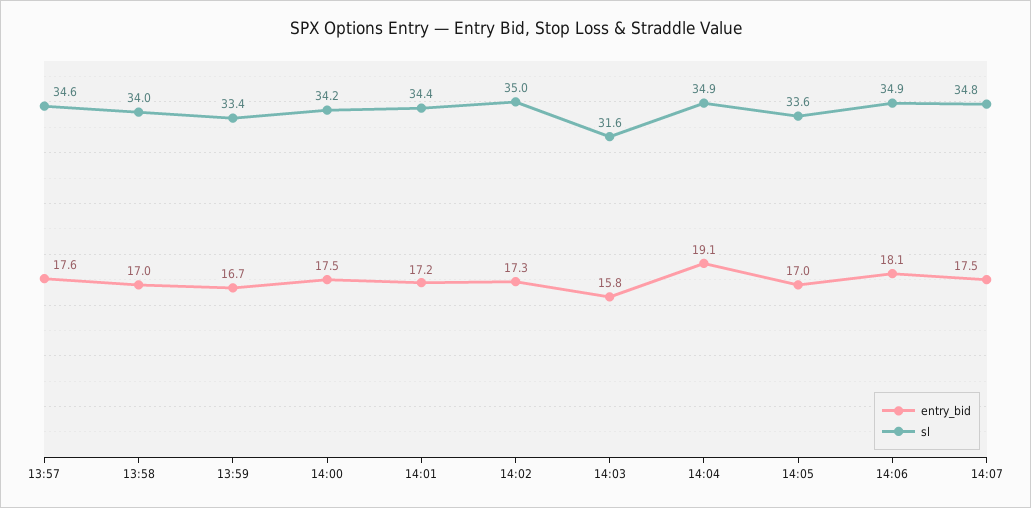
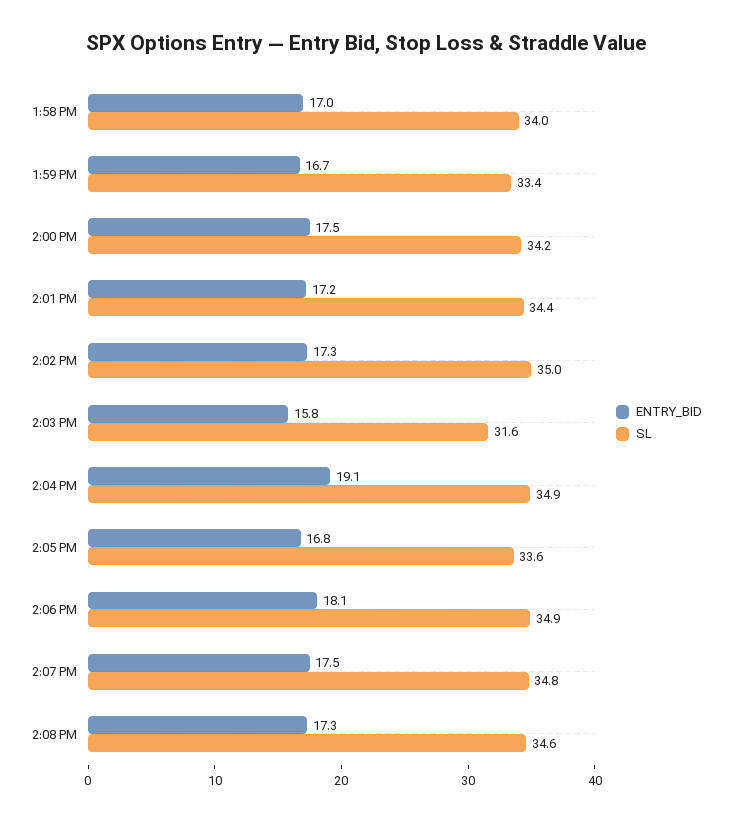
entry_bid, 13:57: 17.6 -> none
sl, 13:57: 34.6 -> none
entry_bid, 14:05: 17 -> 16.8
entry_bid, 2:08 PM: none -> 17.3
sl, 2:08 PM: none -> 34.6

